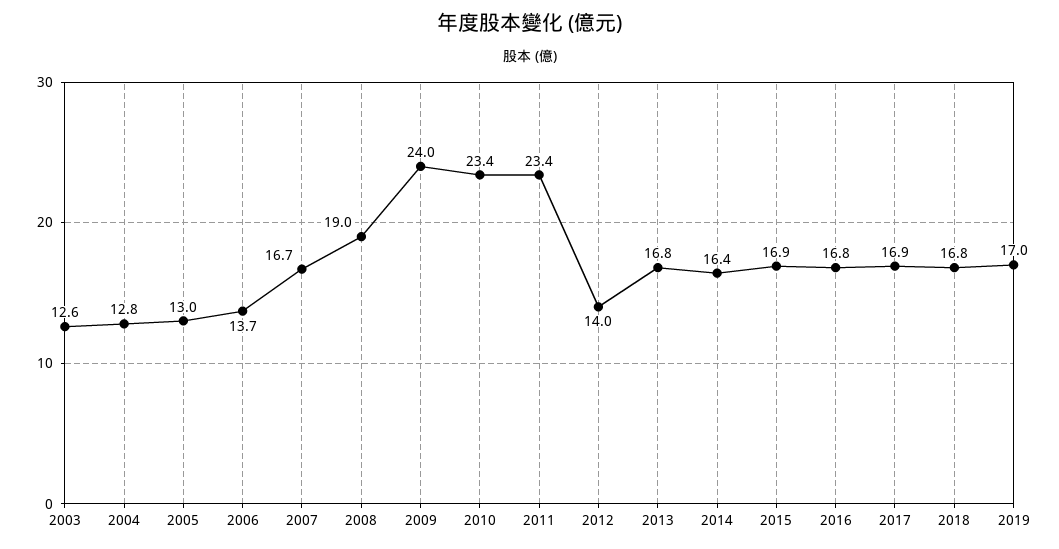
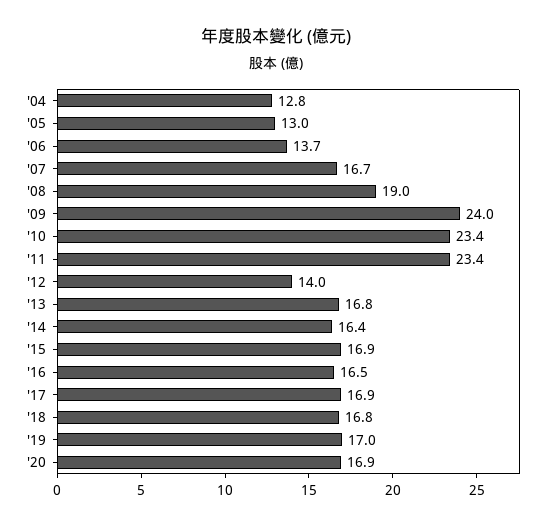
2003: 12.6 -> none
2016: 16.8 -> 16.5
'20: none -> 16.9

